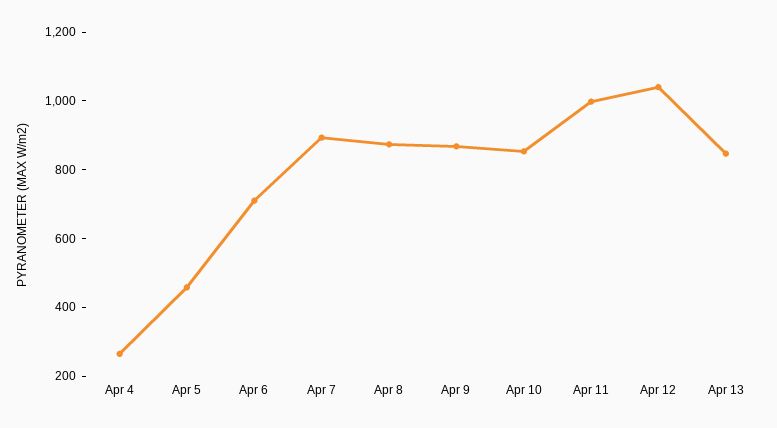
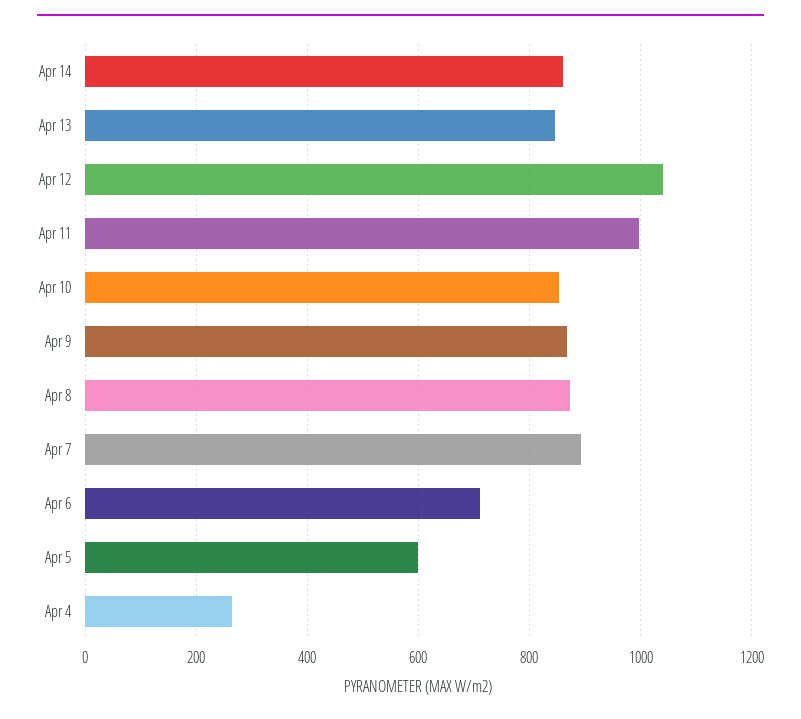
Apr 5: 450 -> 600
Apr 14: none -> 860

